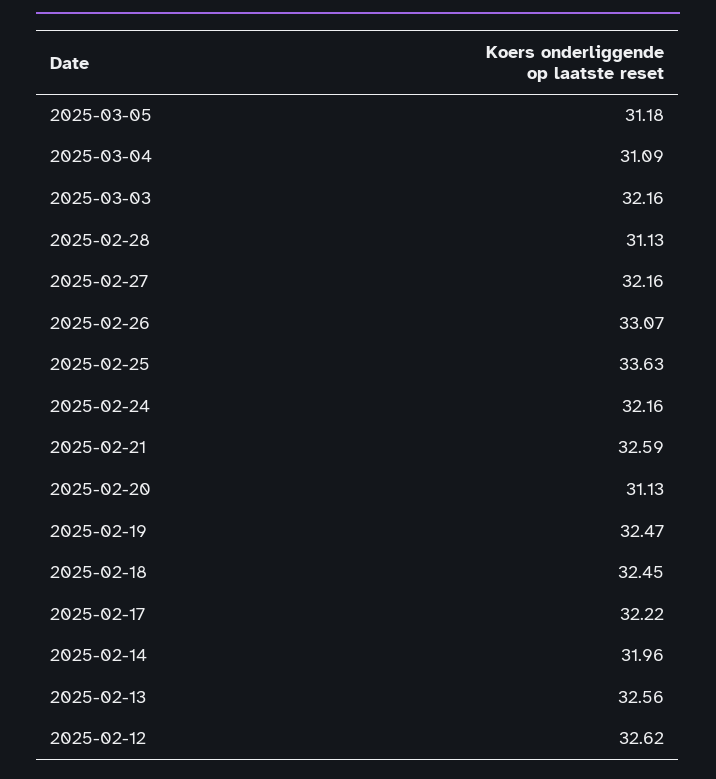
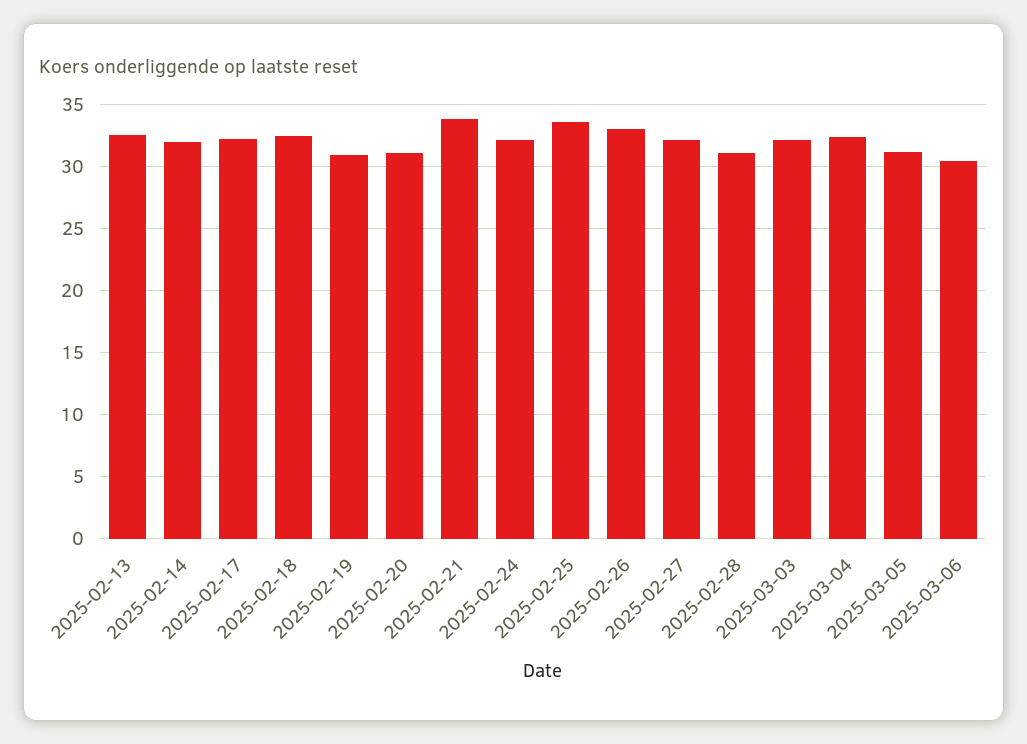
2025-03-04: 31.09 -> 32.5
2025-02-21: 32.59 -> 34
2025-02-19: 32.47 -> 31
2025-02-12: 32.62 -> none
2025-03-06: none -> 30.5

